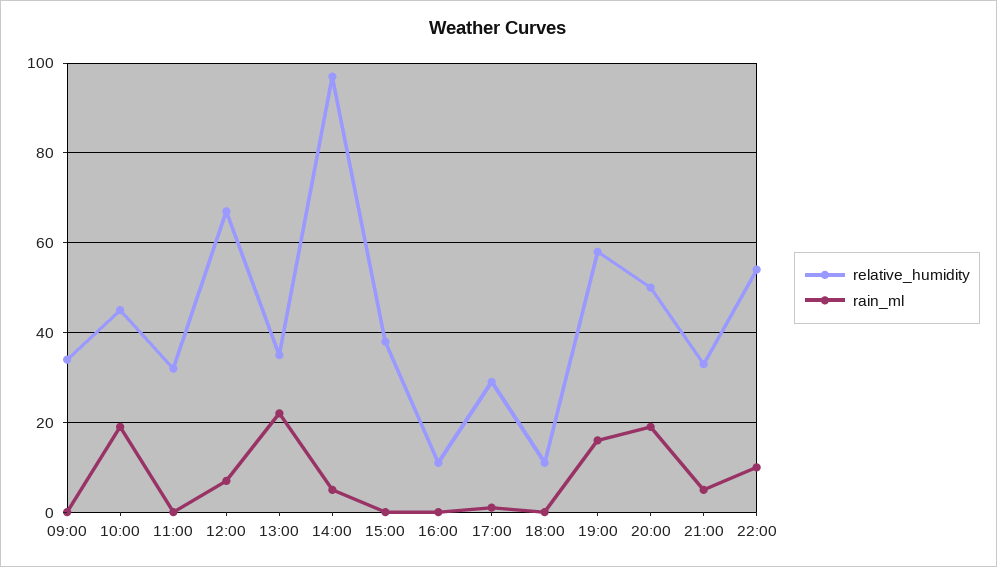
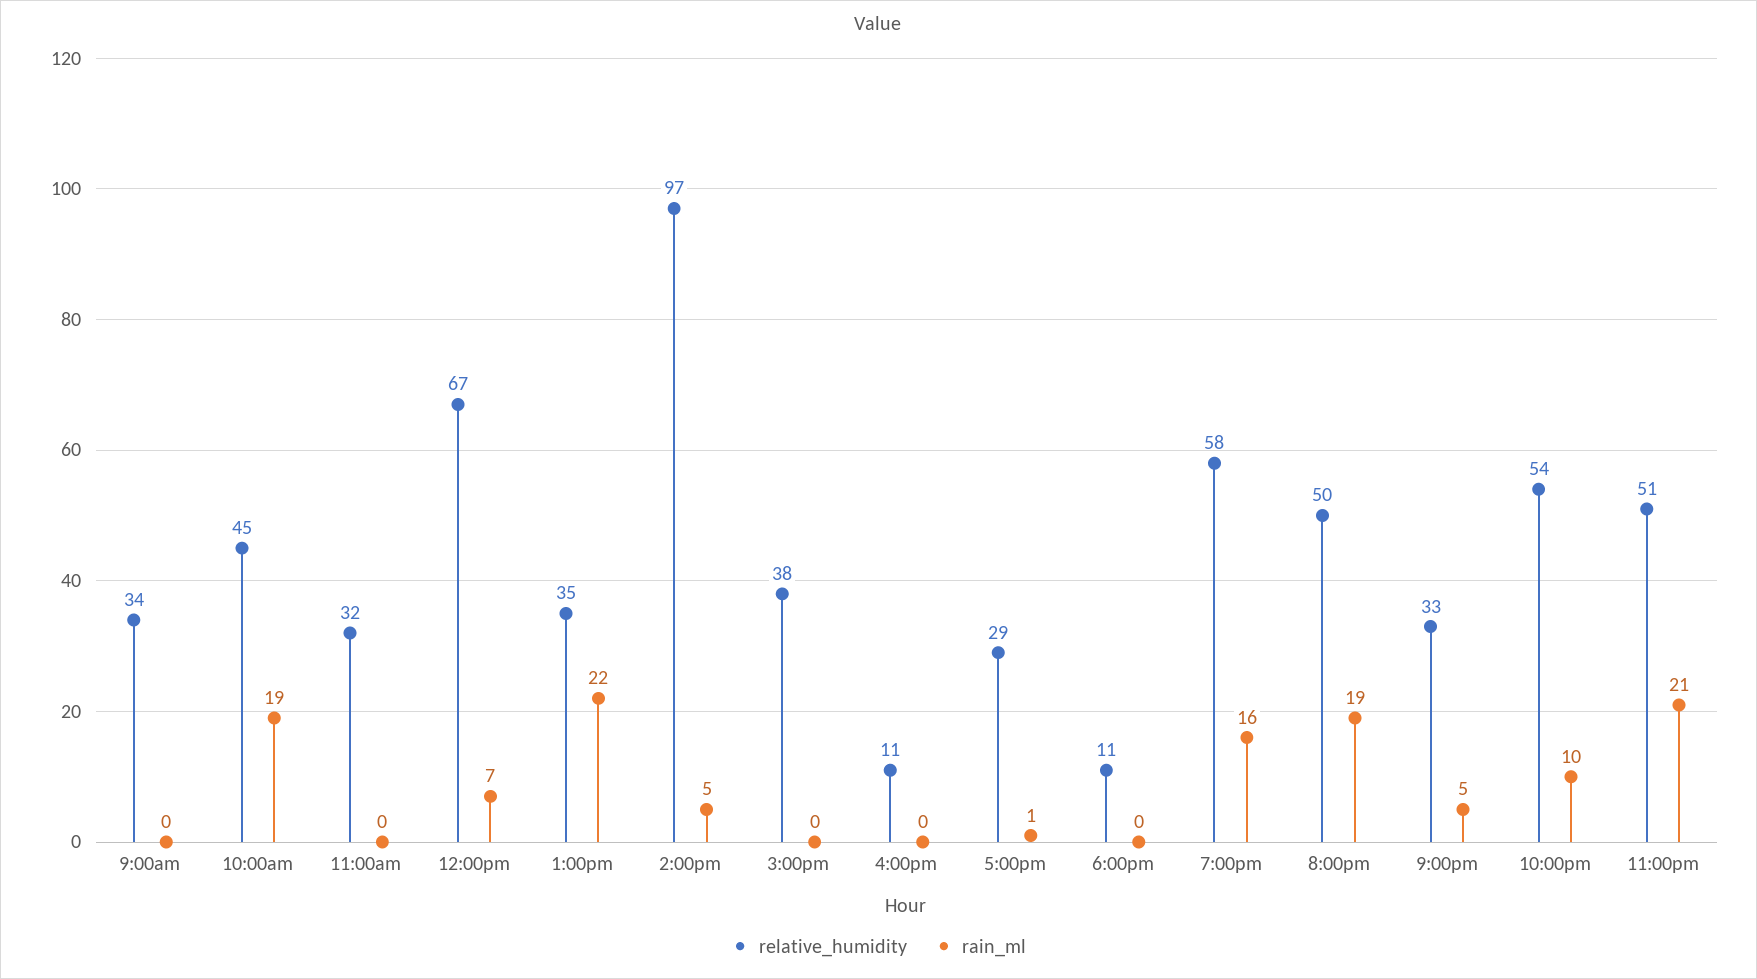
relative_humidity, 11:00pm: none -> 51
rain_ml, 11:00pm: none -> 21

